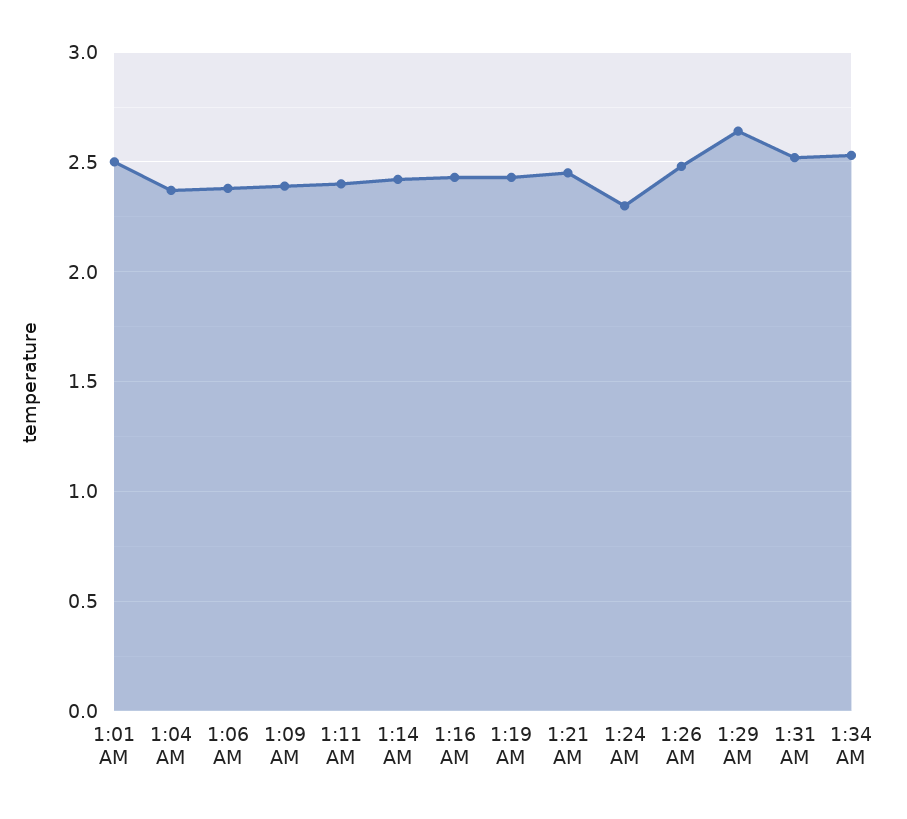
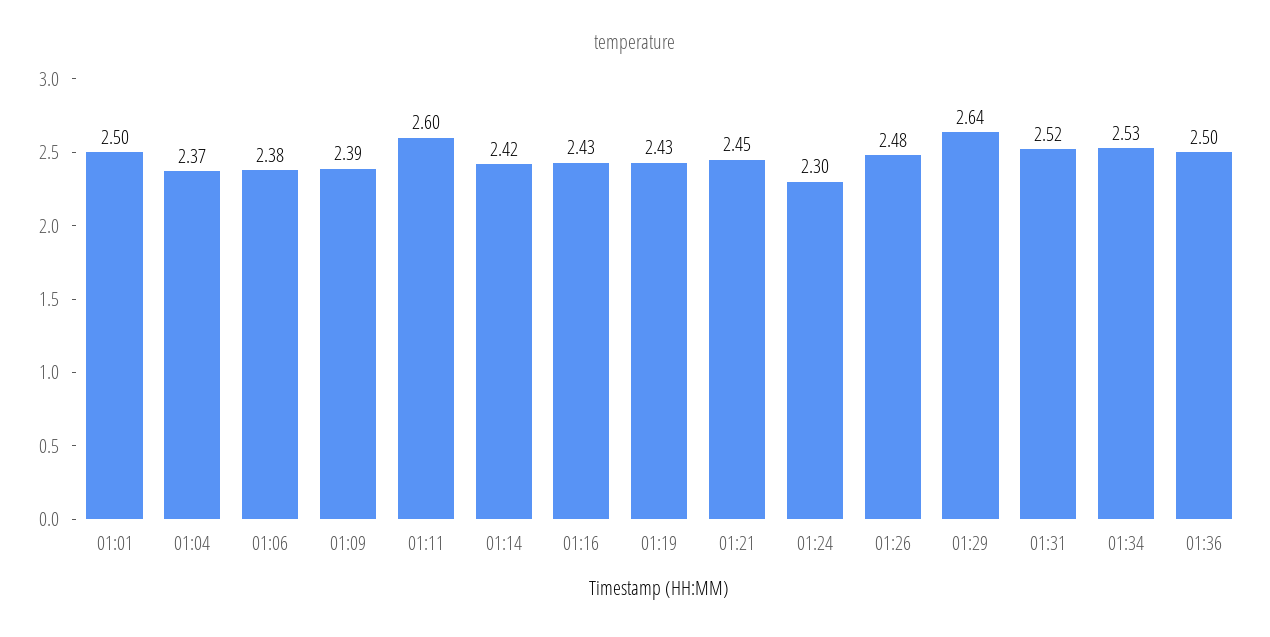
1:11 AM: 2.4 -> 2.6
01:36: none -> 2.5

